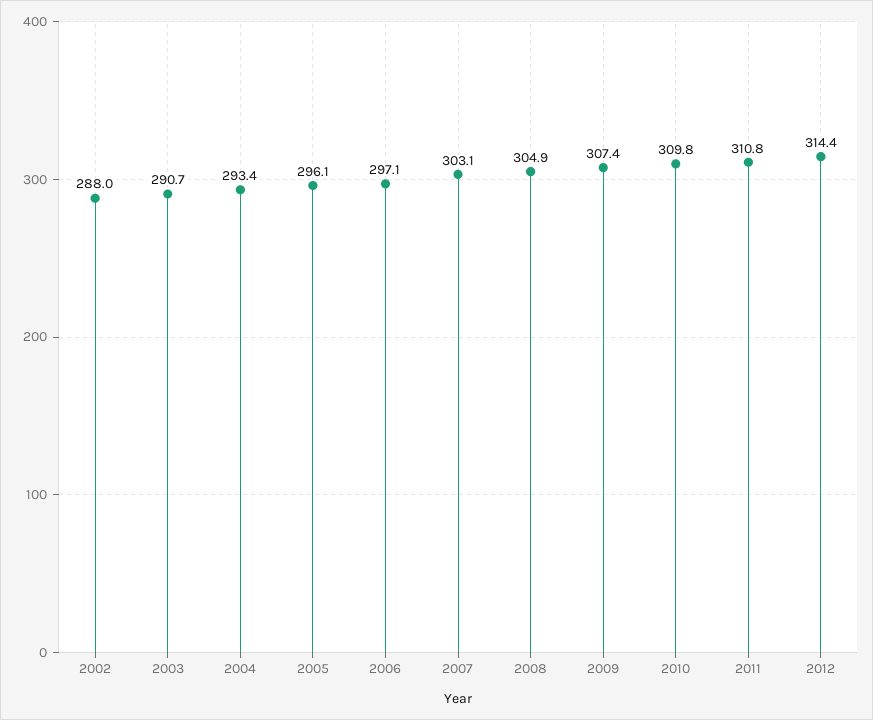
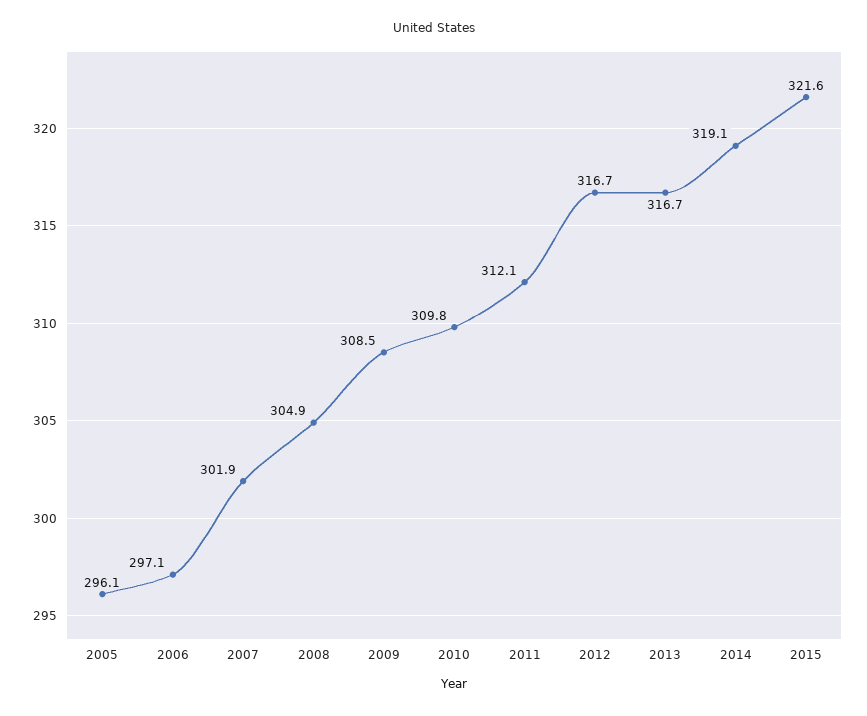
2002: 288 -> none
2003: 290.7 -> none
2004: 293.4 -> none
2007: 303.1 -> 301.9
2009: 307.4 -> 308.5
2011: 310.8 -> 312.1
2012: 314.4 -> 316.7
2013: none -> 316.7
2014: none -> 319.1
2015: none -> 321.6

